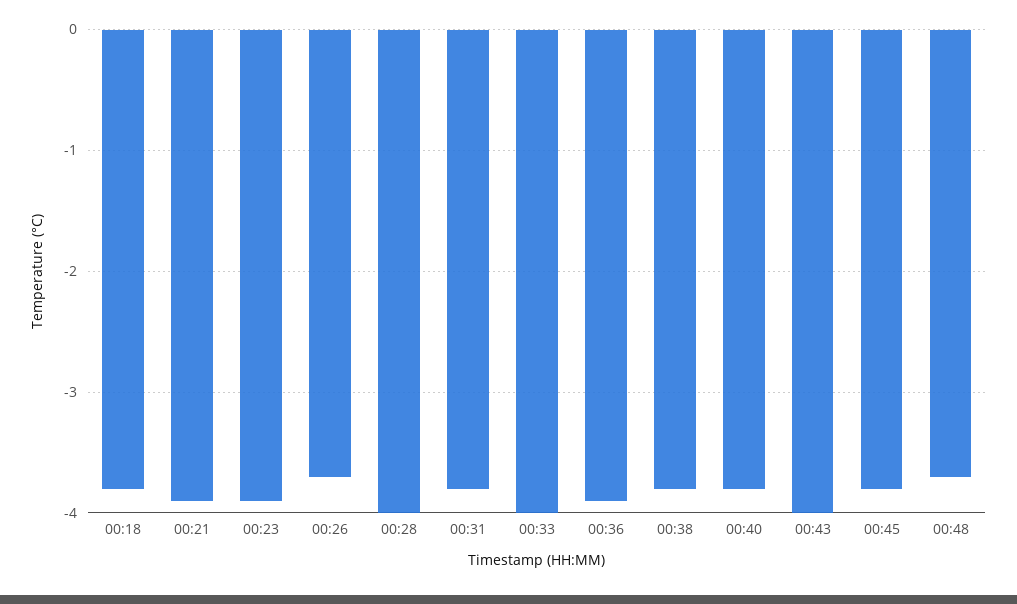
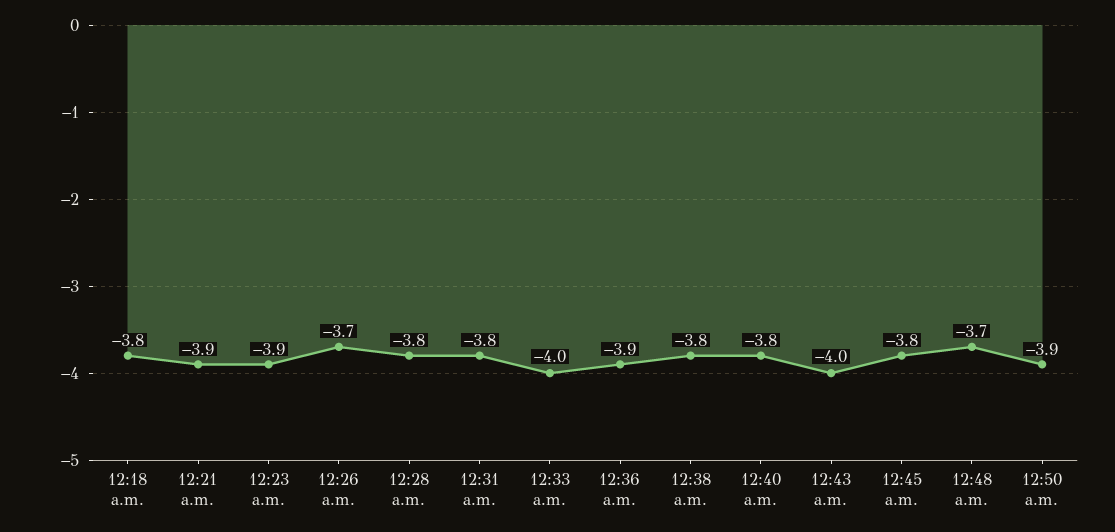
00:28: -4 -> -3.8
12:50 a.m.: none -> -3.9

